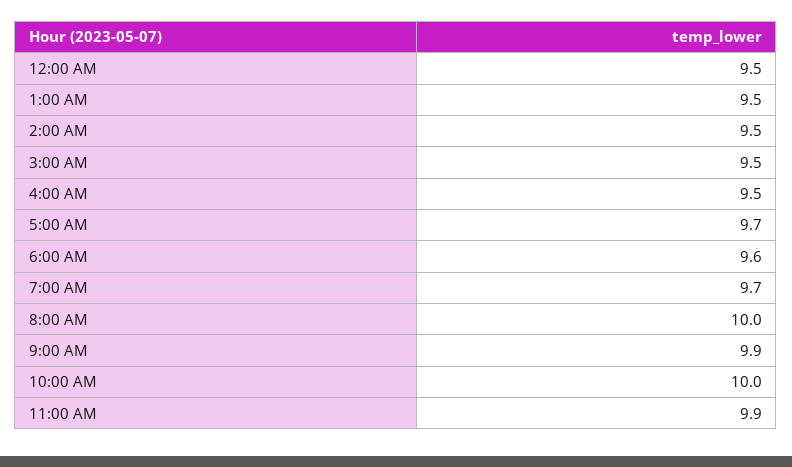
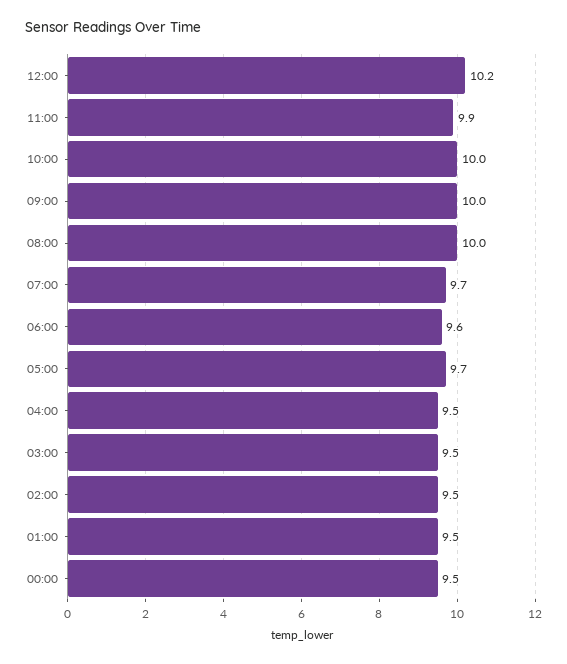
9:00 AM: 9.9 -> 10
12:00: none -> 10.2

